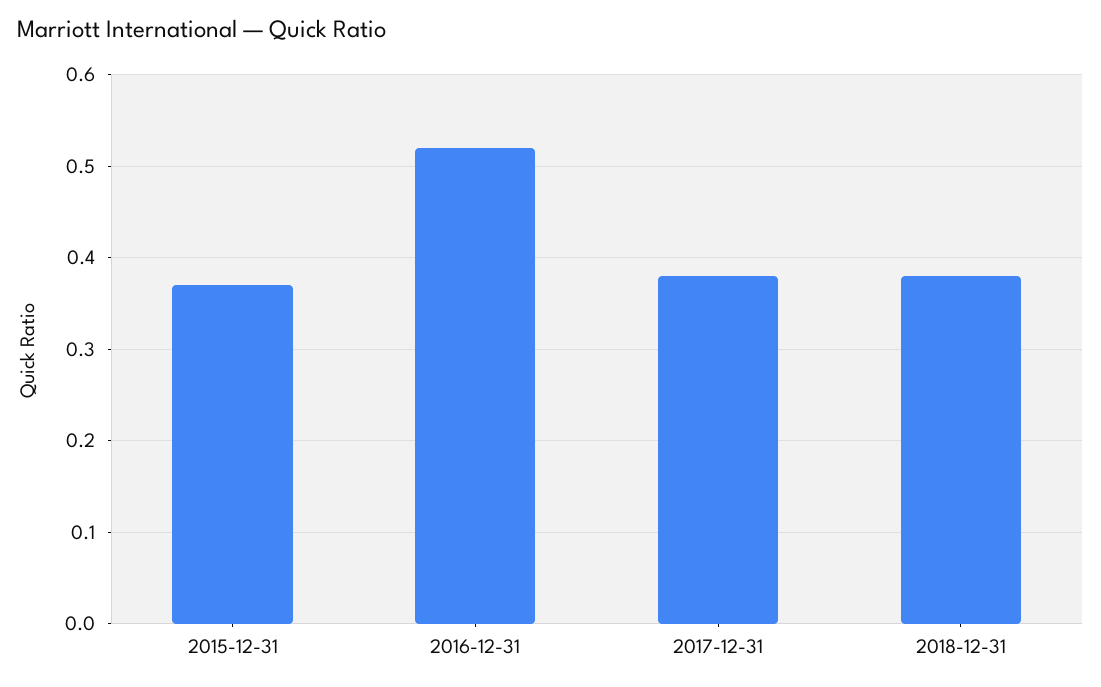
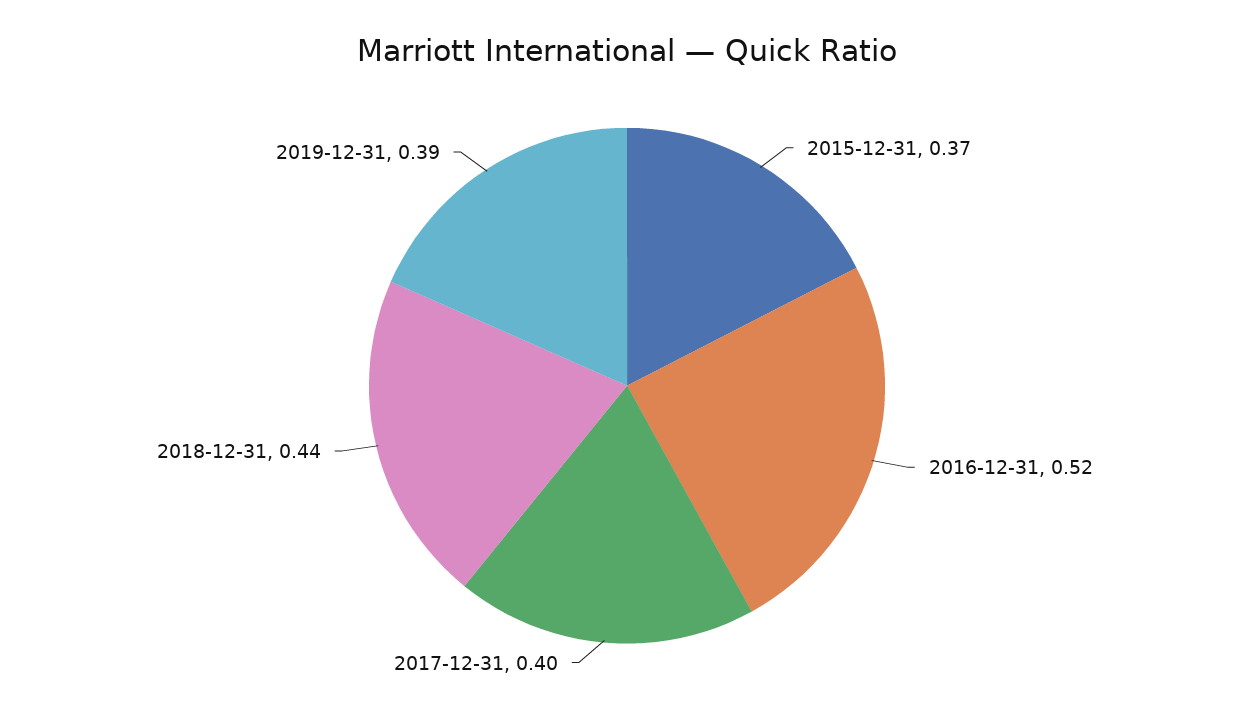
2017-12-31: 0.38 -> 0.4
2018-12-31: 0.38 -> 0.44
2019-12-31: none -> 0.39

